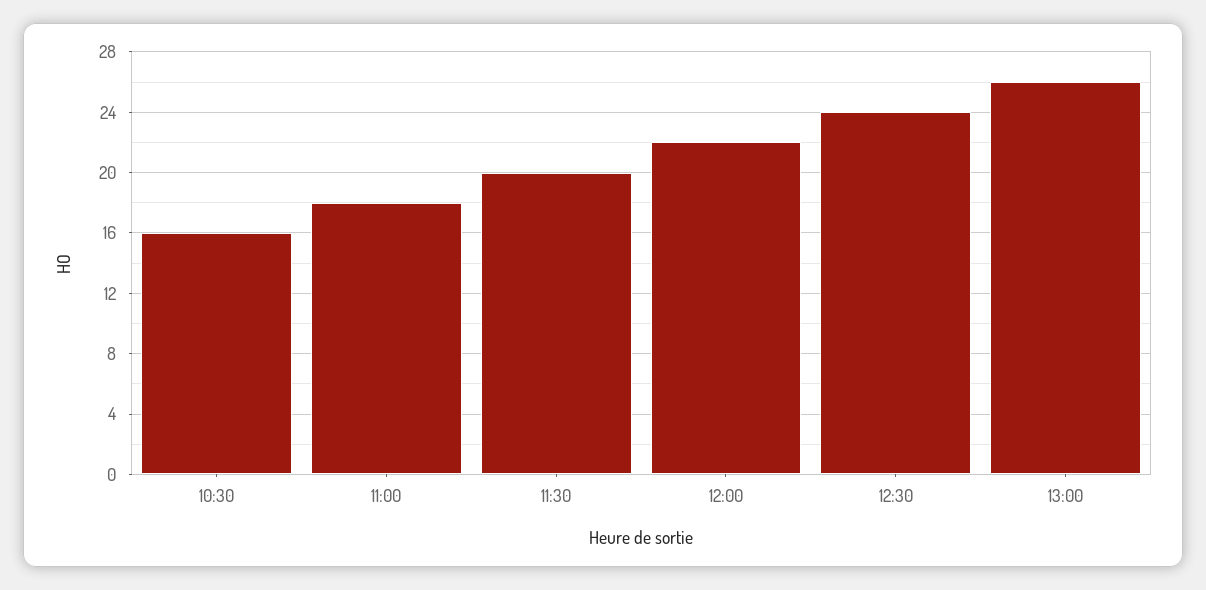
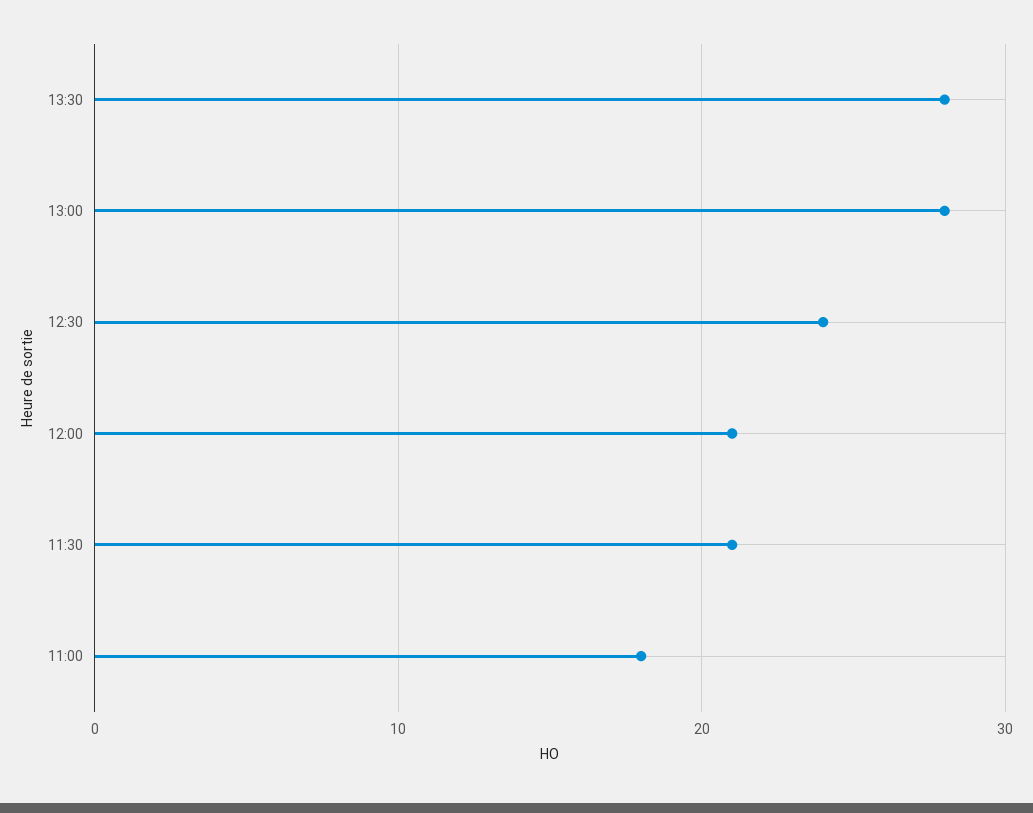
10:30: 16 -> none
11:30: 20 -> 21
12:00: 22 -> 21
13:00: 26 -> 28
13:30: none -> 28

